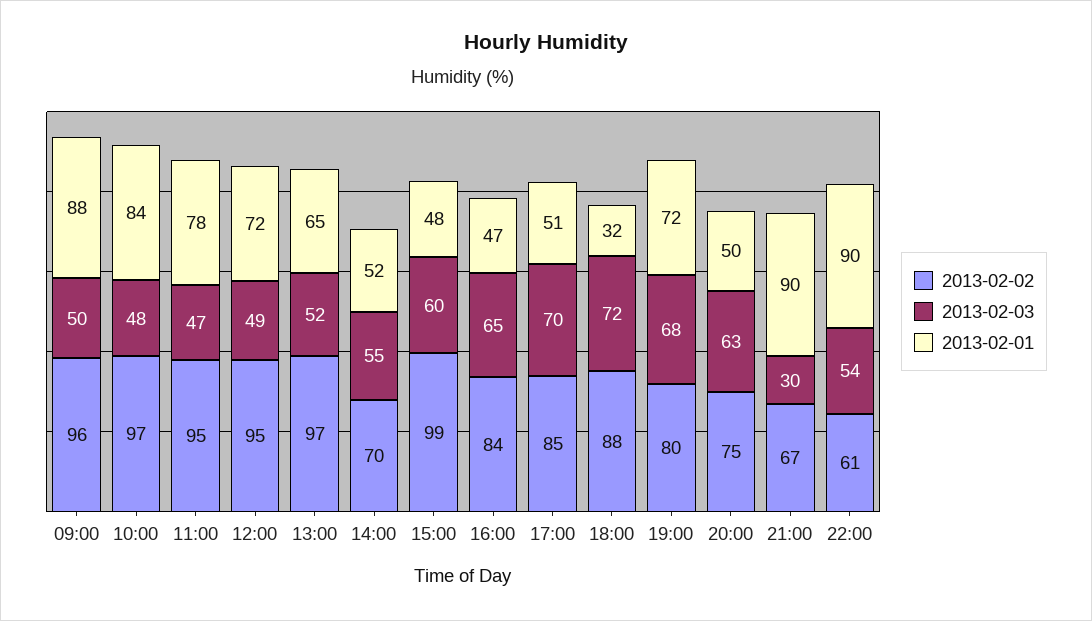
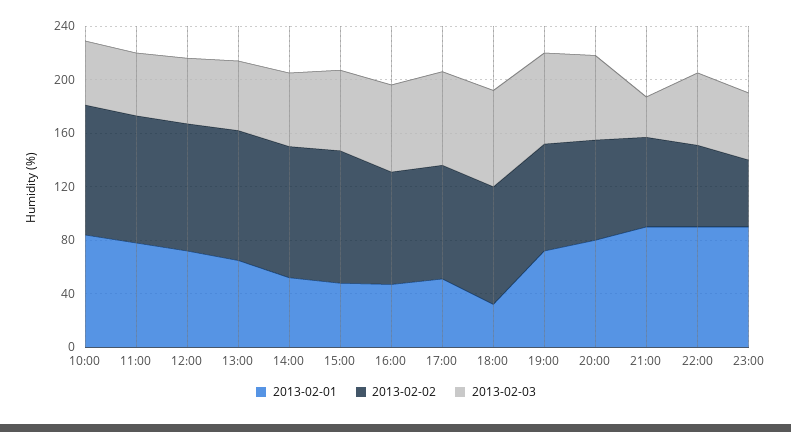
2013-02-02, 09:00: 96 -> none
2013-02-03, 09:00: 50 -> none
2013-02-01, 09:00: 88 -> none
2013-02-02, 14:00: 70 -> 100
2013-02-01, 20:00: 50 -> 80
2013-02-01, 23:00: none -> 90
2013-02-02, 23:00: none -> 50
2013-02-03, 23:00: none -> 50

